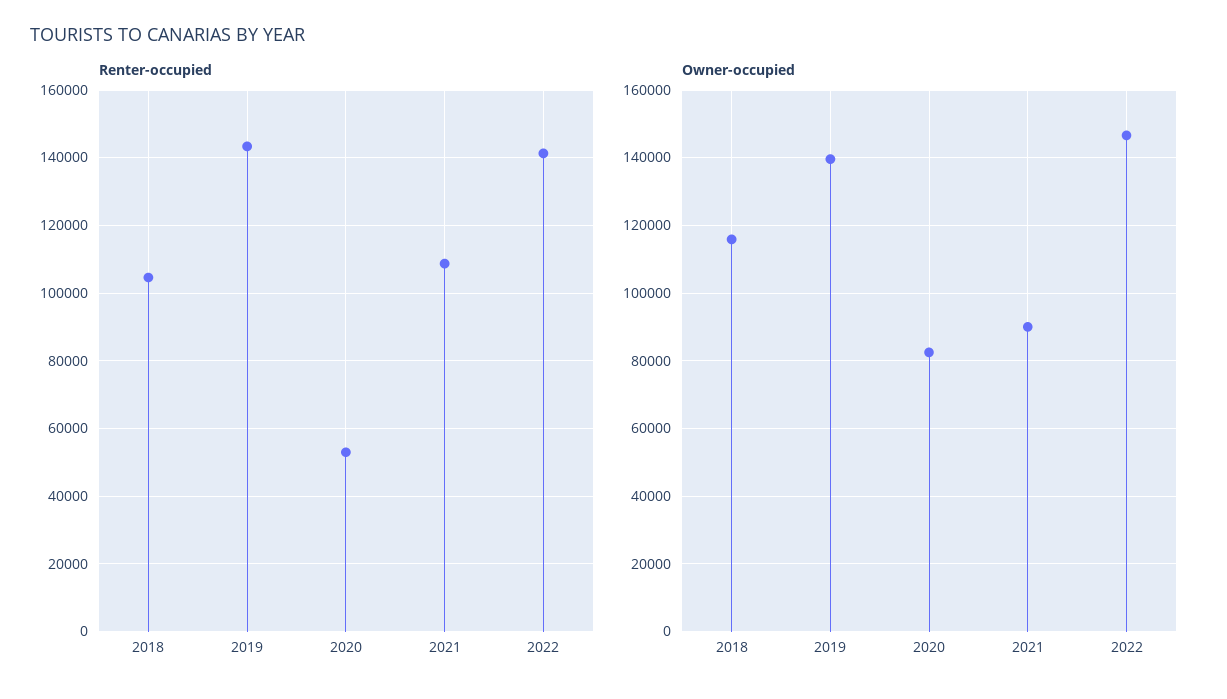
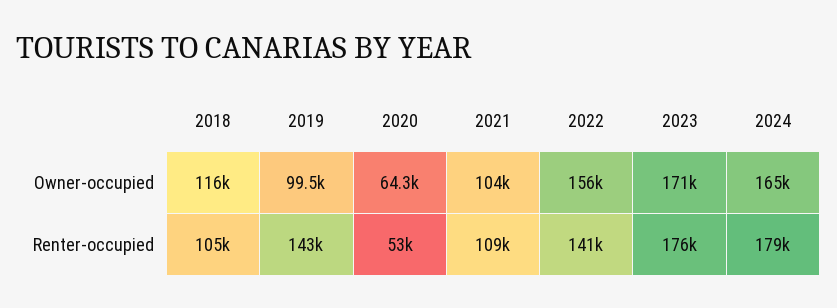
Owner-occupied, 2019: 140000 -> 99500
Owner-occupied, 2020: 82000 -> 64300
Owner-occupied, 2021: 90000 -> 104000
Owner-occupied, 2022: 146000 -> 156000
Owner-occupied, 2023: none -> 171000
Owner-occupied, 2024: none -> 165000
Renter-occupied, 2023: none -> 176000
Renter-occupied, 2024: none -> 179000

